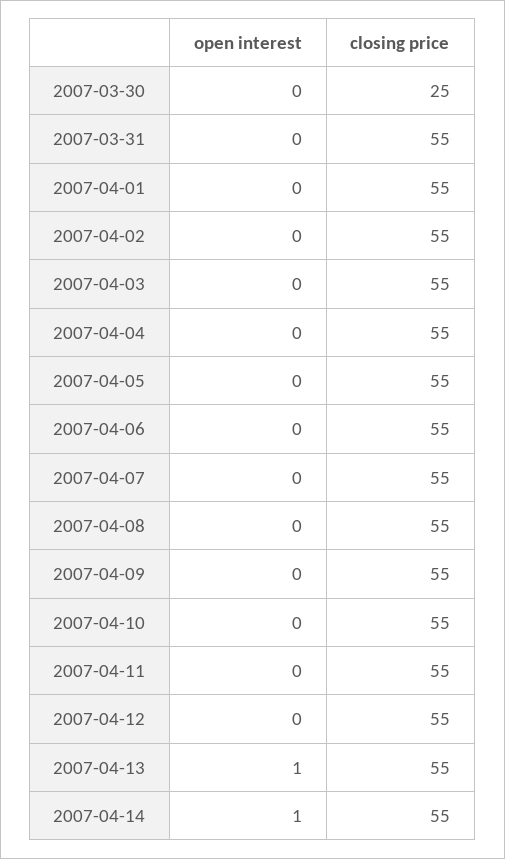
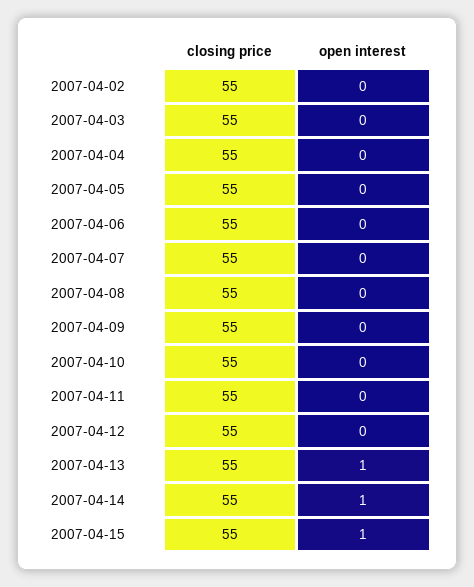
open interest, 2007-03-30: 0 -> none
closing price, 2007-03-30: 25 -> none
open interest, 2007-03-31: 0 -> none
closing price, 2007-03-31: 55 -> none
open interest, 2007-04-01: 0 -> none
closing price, 2007-04-01: 55 -> none
closing price, 2007-04-15: none -> 55
open interest, 2007-04-15: none -> 1

